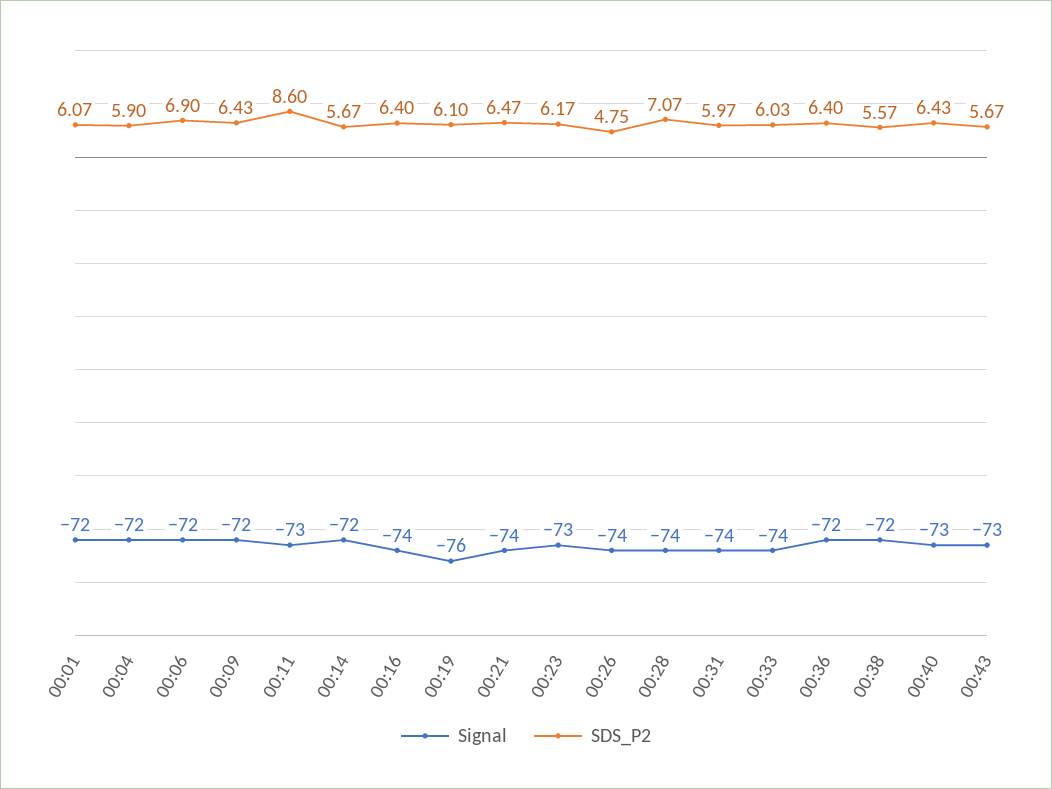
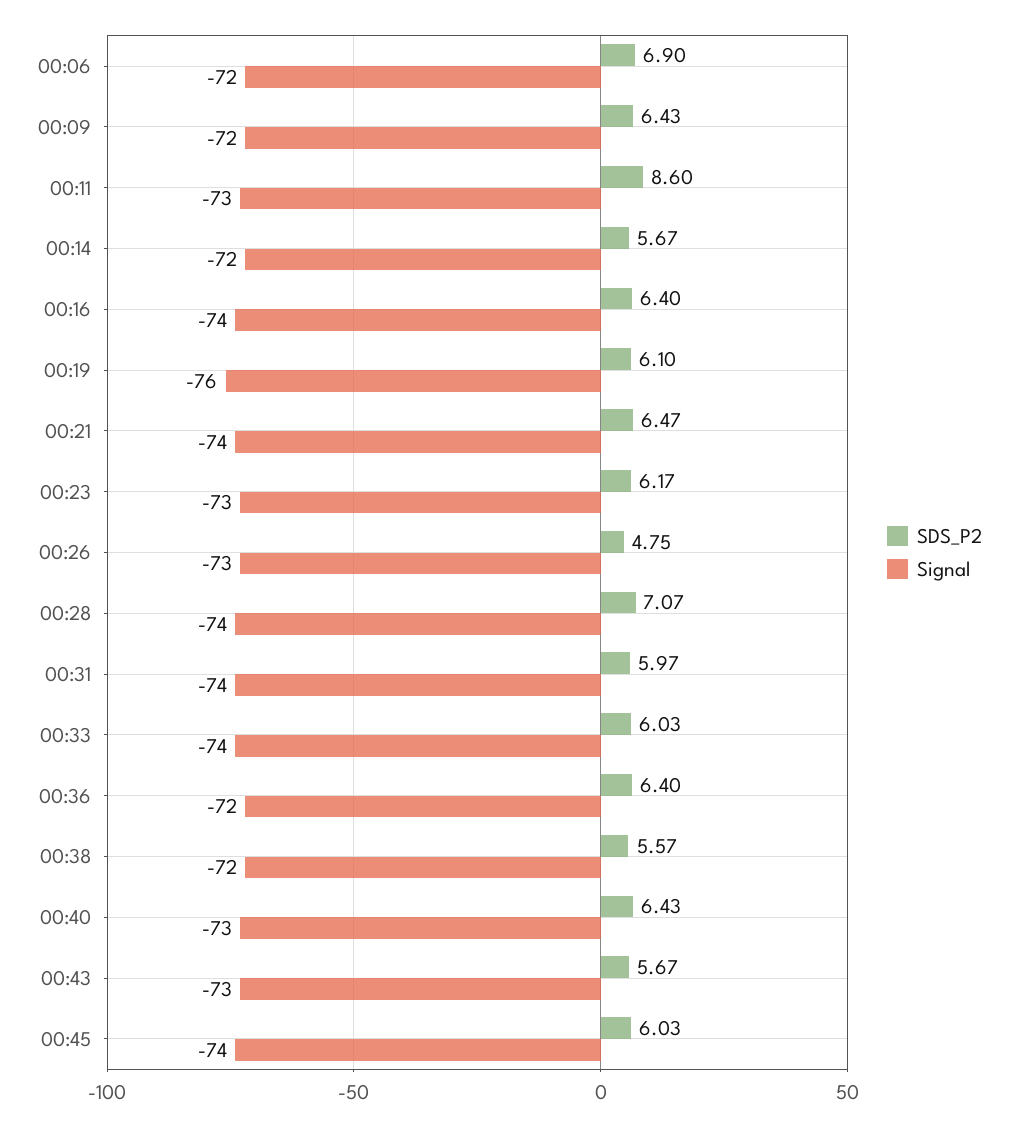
Signal, 00:01: -72 -> none
SDS_P2, 00:01: 6.07 -> none
Signal, 00:04: -72 -> none
SDS_P2, 00:04: 5.9 -> none
Signal, 00:26: -74 -> -73
SDS_P2, 00:45: none -> 6.03
Signal, 00:45: none -> -74

